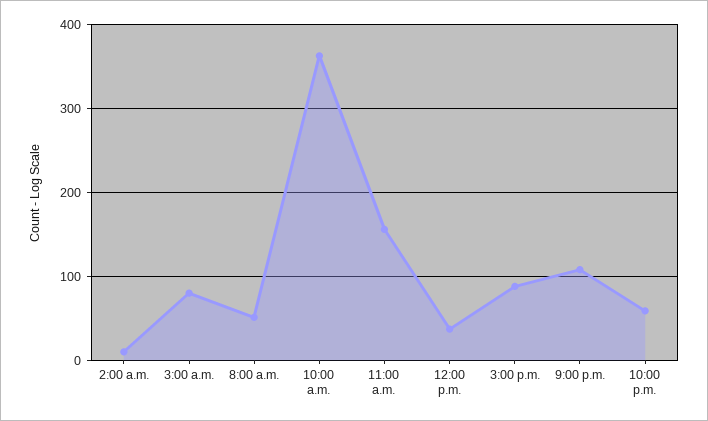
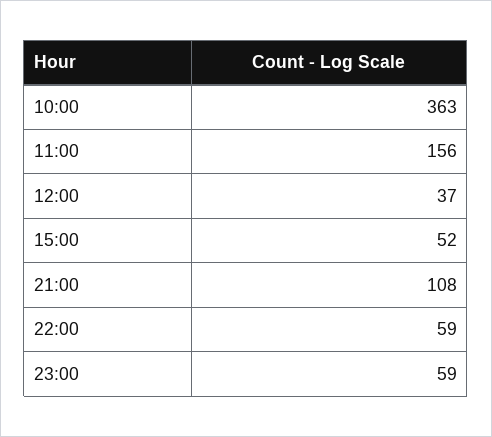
2:00 a.m.: 10 -> none
3:00 a.m.: 80 -> none
8:00 a.m.: 50 -> none
3:00 p.m.: 90 -> 52
23:00: none -> 59

